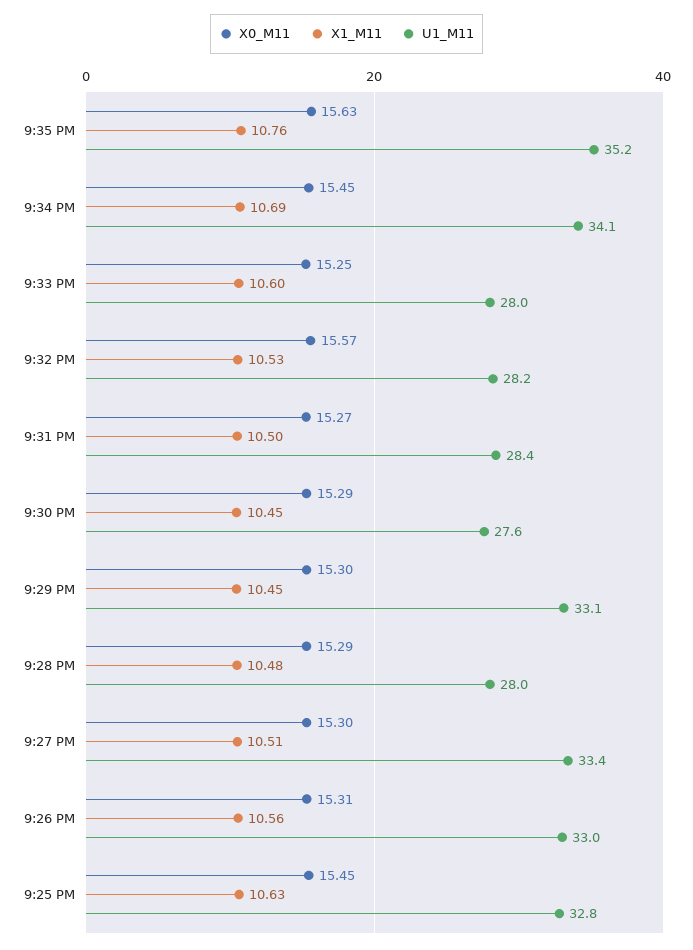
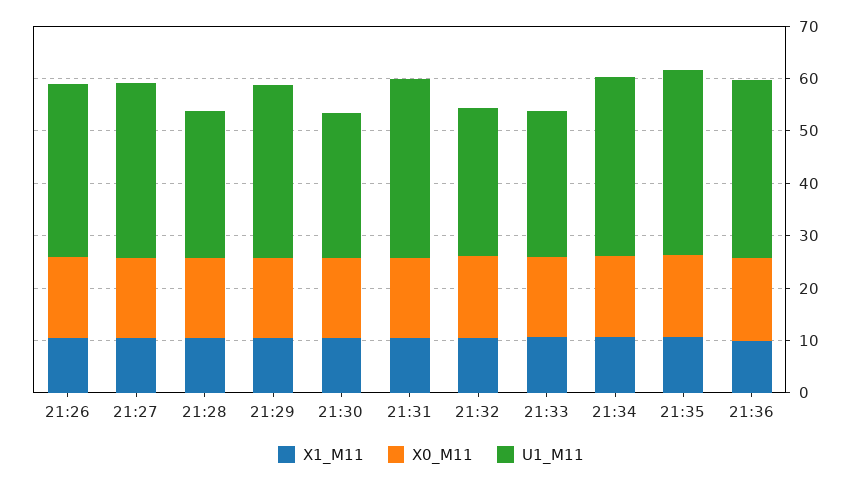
U1_M11, 9:31 PM: 28.4 -> 34
X0_M11, 9:25 PM: 15.45 -> none
X1_M11, 9:25 PM: 10.63 -> none
U1_M11, 9:25 PM: 32.8 -> none
X1_M11, 21:36: none -> 10
X0_M11, 21:36: none -> 16
U1_M11, 21:36: none -> 34

